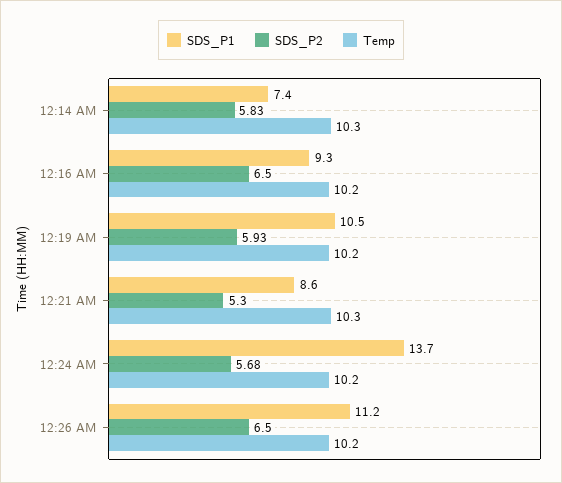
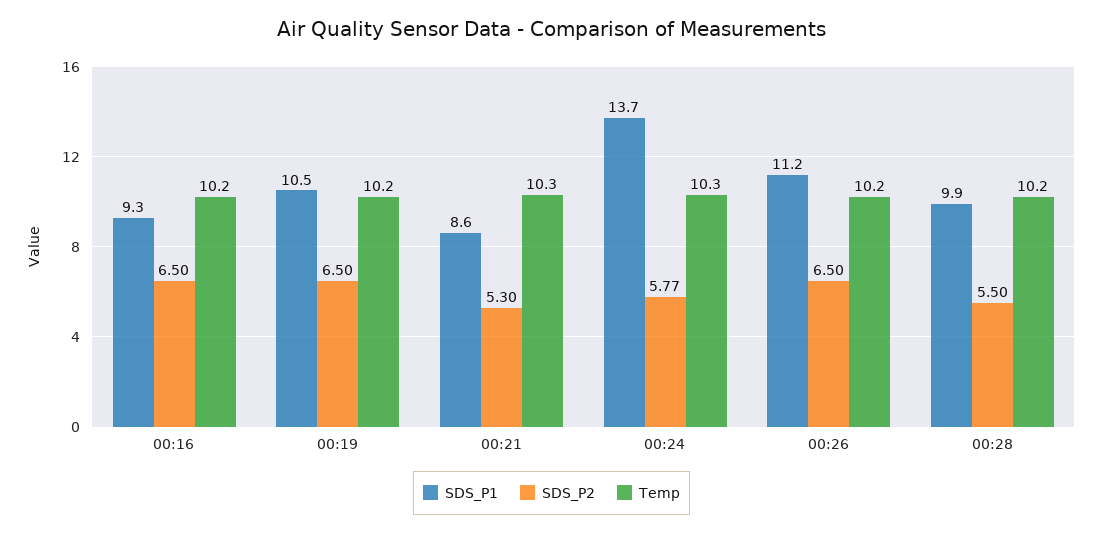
SDS_P1, 12:14 AM: 7.4 -> none
SDS_P2, 12:14 AM: 5.83 -> none
Temp, 12:14 AM: 10.3 -> none
SDS_P2, 12:19 AM: 5.93 -> 6.5
SDS_P2, 12:24 AM: 5.68 -> 5.77
Temp, 12:24 AM: 10.2 -> 10.3
SDS_P1, 00:28: none -> 9.9
SDS_P2, 00:28: none -> 5.5
Temp, 00:28: none -> 10.2

